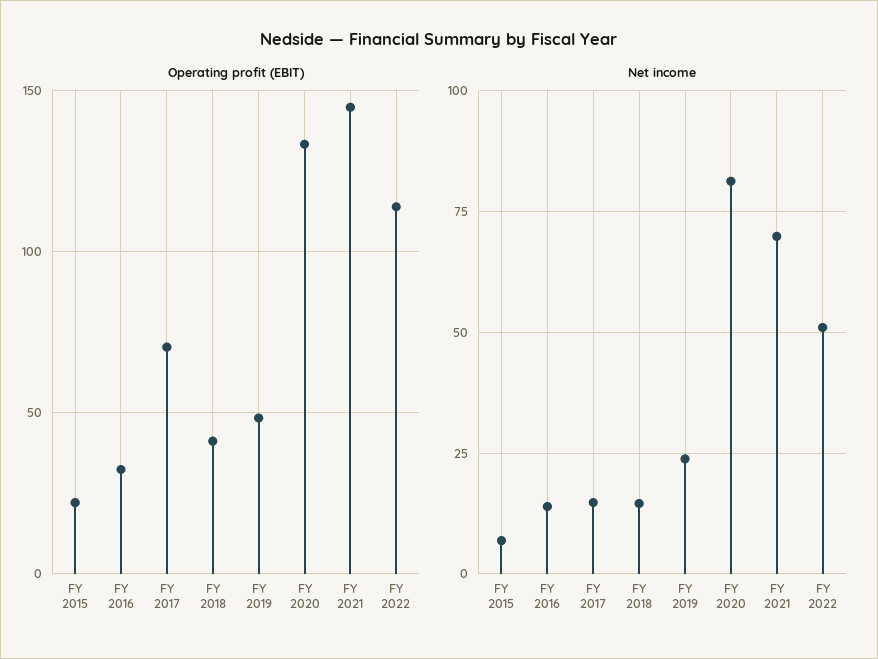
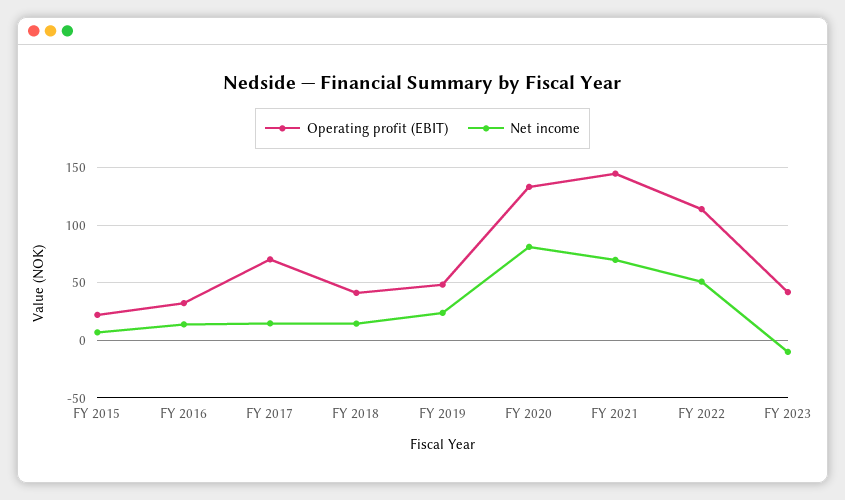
Operating profit (EBIT), FY 2023: none -> 40
Net income, FY 2023: none -> -10

